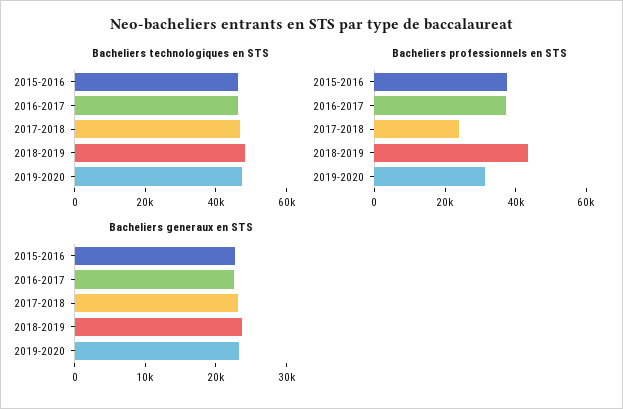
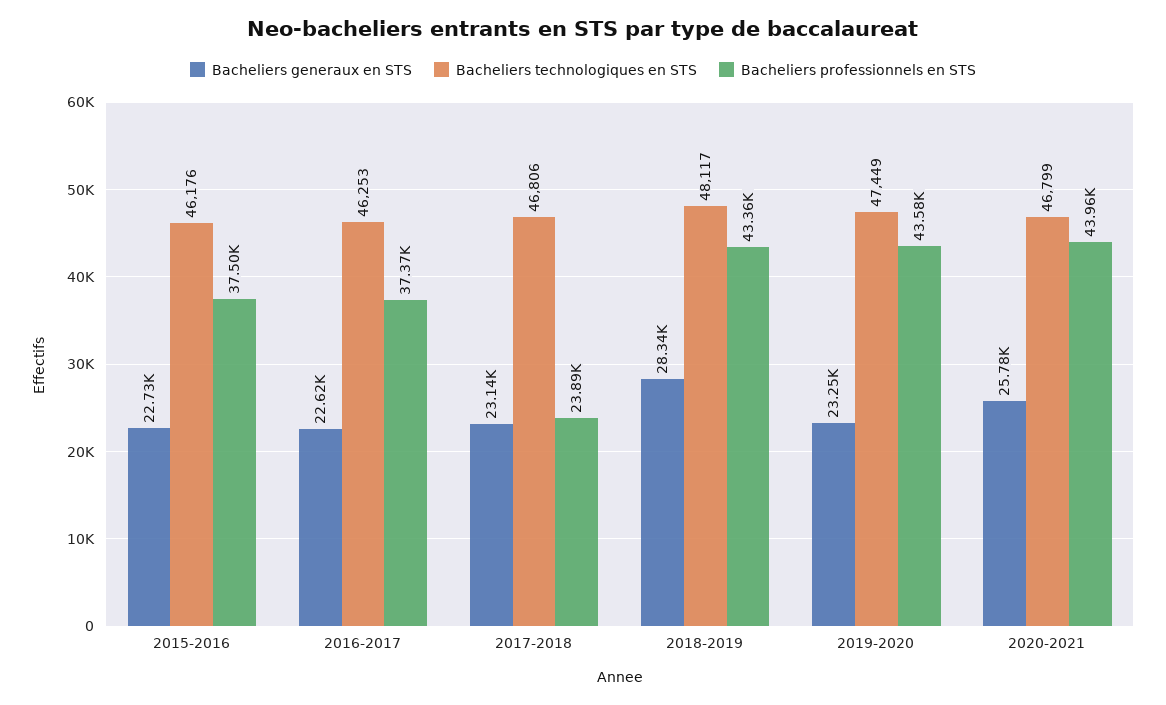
Bacheliers professionnels en STS, 2019-2020: 30000 -> 43580
Bacheliers generaux en STS, 2018-2019: 24000 -> 28340
Bacheliers generaux en STS, 2020-2021: none -> 25780
Bacheliers technologiques en STS, 2020-2021: none -> 46799
Bacheliers professionnels en STS, 2020-2021: none -> 43960

